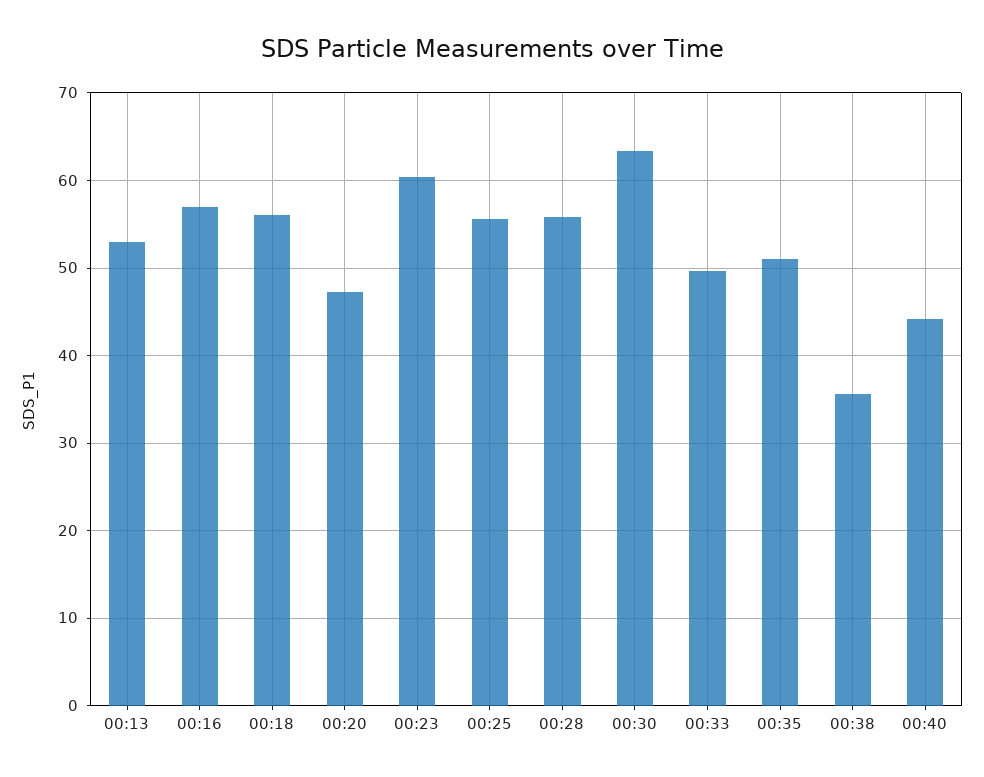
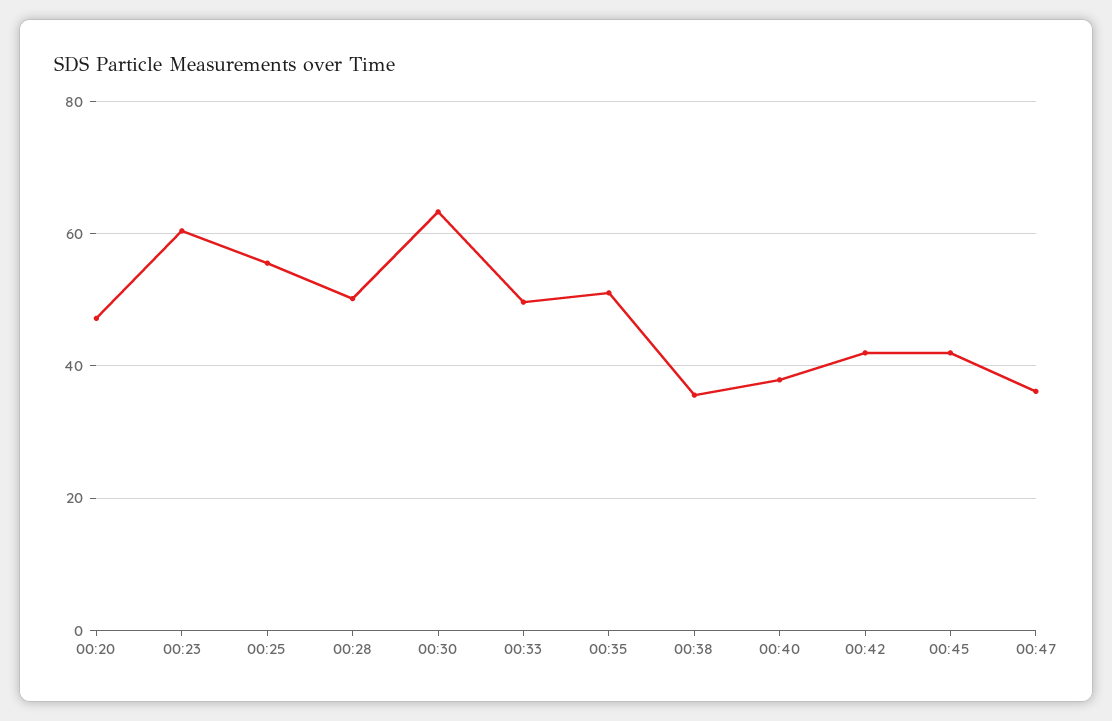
00:13: 53 -> none
00:16: 57 -> none
00:18: 56 -> none
00:28: 56 -> 50
00:40: 44 -> 38
00:42: none -> 42
00:45: none -> 42
00:47: none -> 36

